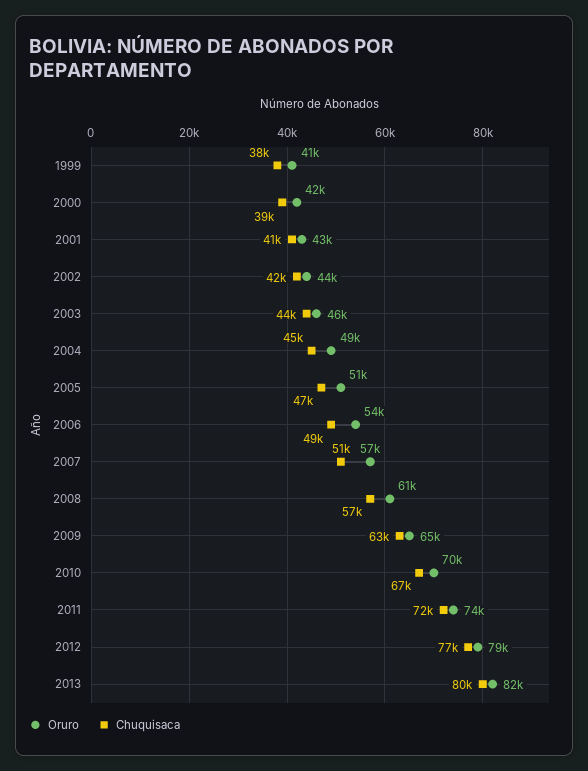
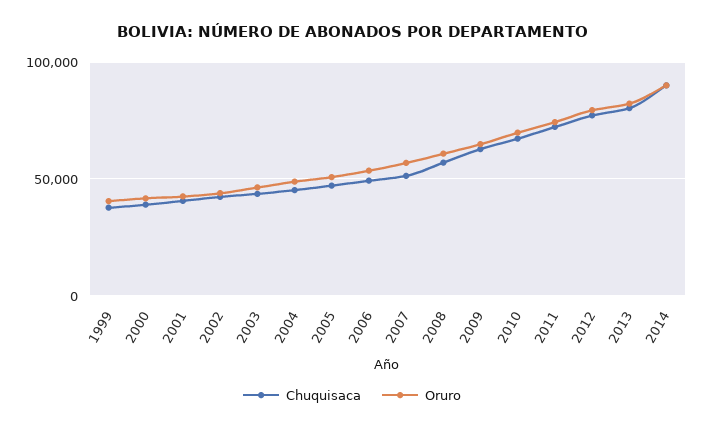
Chuquisaca, 2014: none -> 90000
Oruro, 2014: none -> 90000

